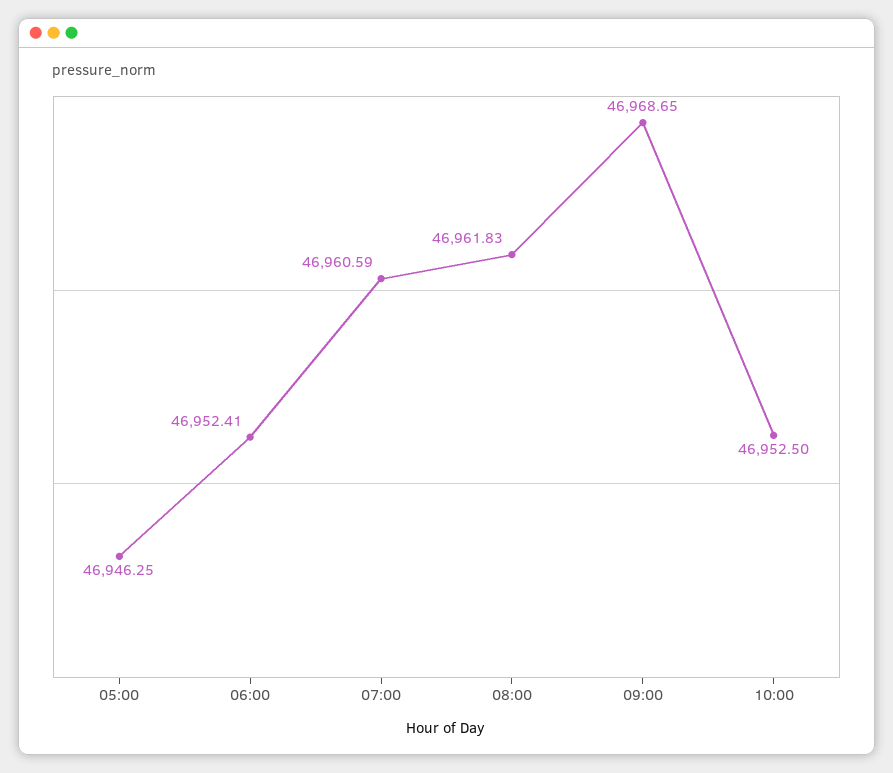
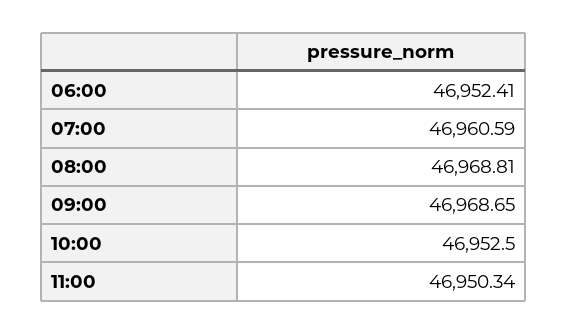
05:00: 46946.25 -> none
08:00: 46961.83 -> 46968.81
11:00: none -> 46950.34

